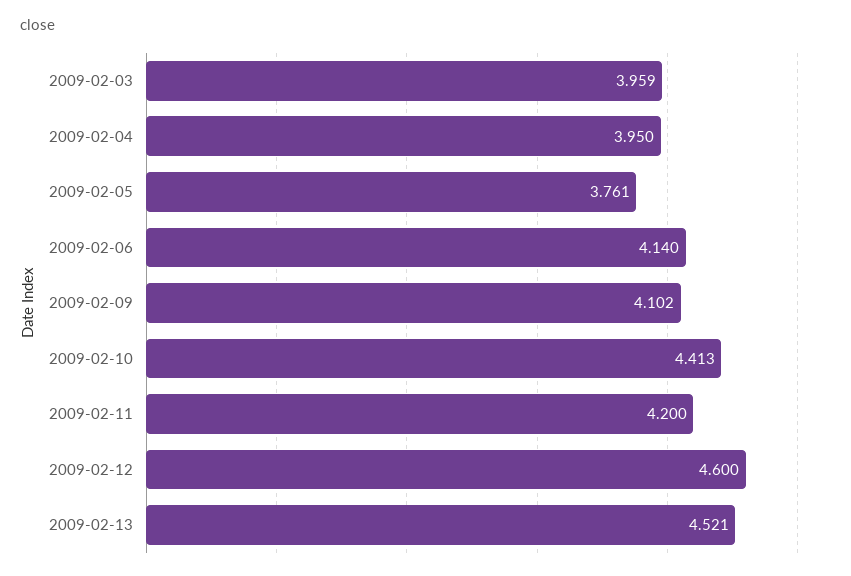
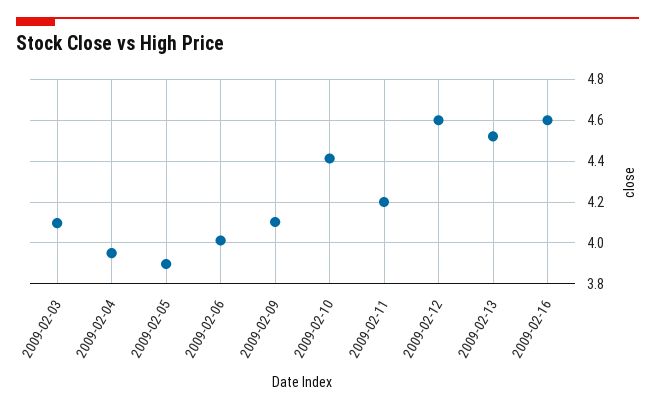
2009-02-03: 3.959 -> 4.1
2009-02-05: 3.761 -> 3.9
2009-02-06: 4.14 -> 4
2009-02-16: none -> 4.6

